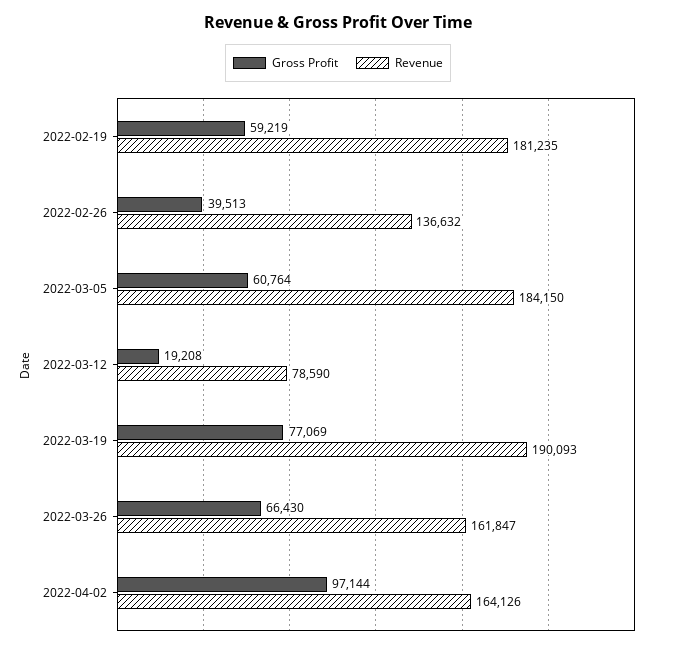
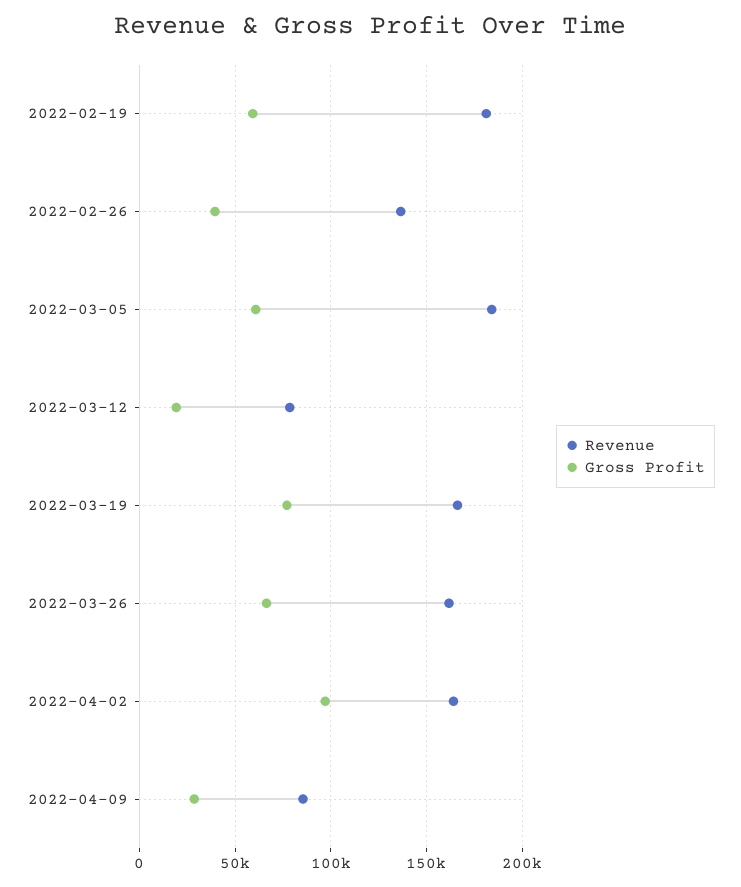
Revenue, 2022-03-19: 190093 -> 165000
Revenue, 2022-04-09: none -> 85000
Gross Profit, 2022-04-09: none -> 30000

